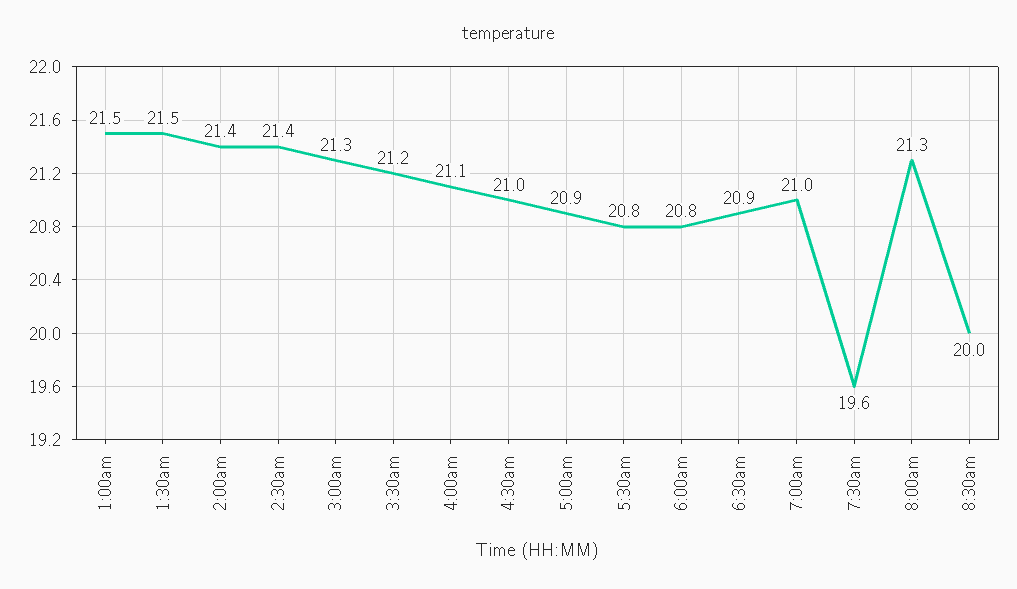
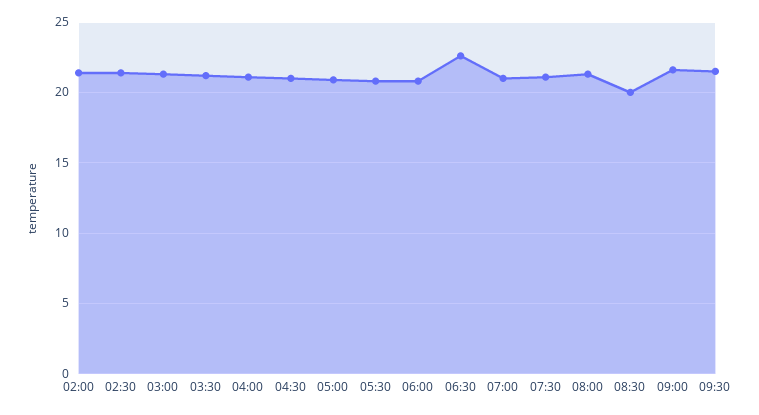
1:00am: 21.5 -> none
1:30am: 21.5 -> none
6:30am: 20.9 -> 22.5
7:30am: 19.6 -> 21
09:00: none -> 21.5
09:30: none -> 21.5

